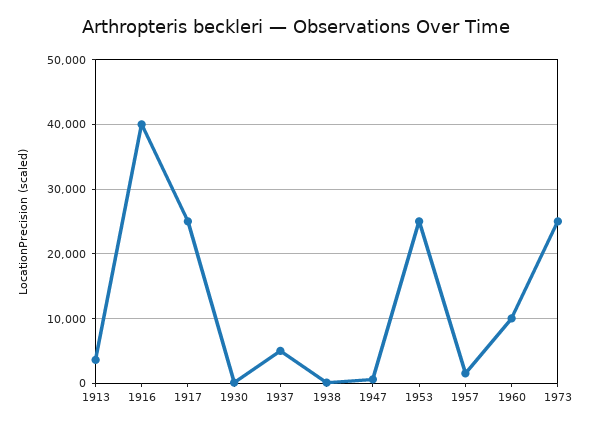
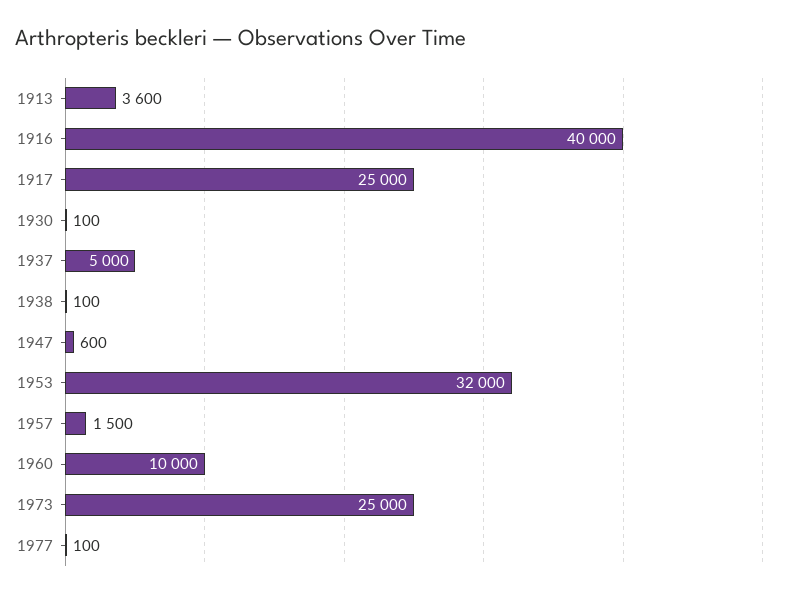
1953: 25000 -> 32000
1977: none -> 100

